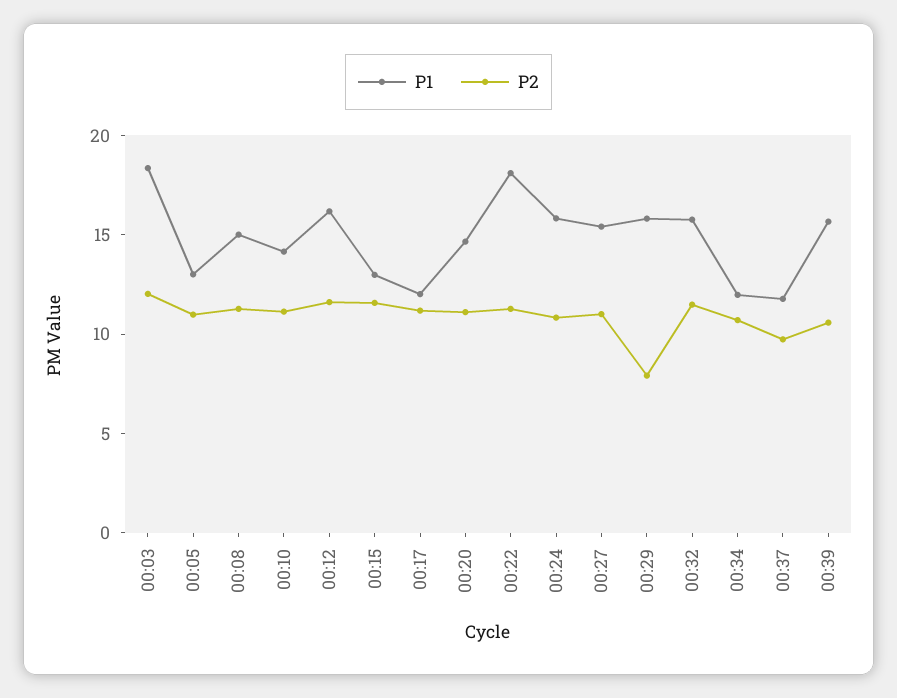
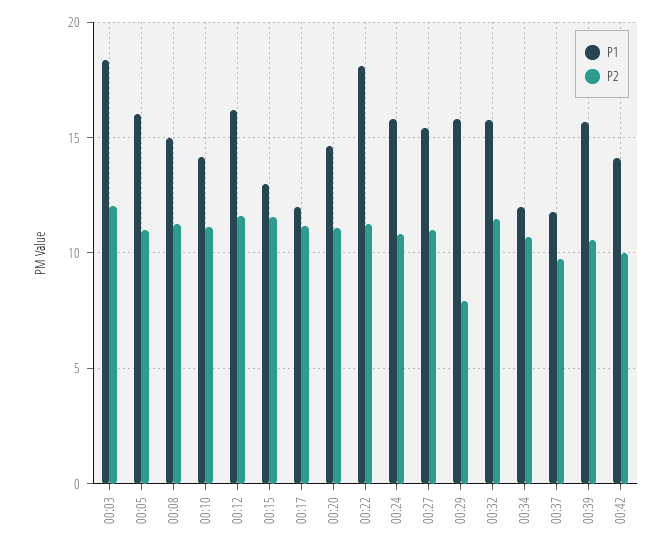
P1, 00:05: 13 -> 16
P1, 00:42: none -> 14
P2, 00:42: none -> 10

